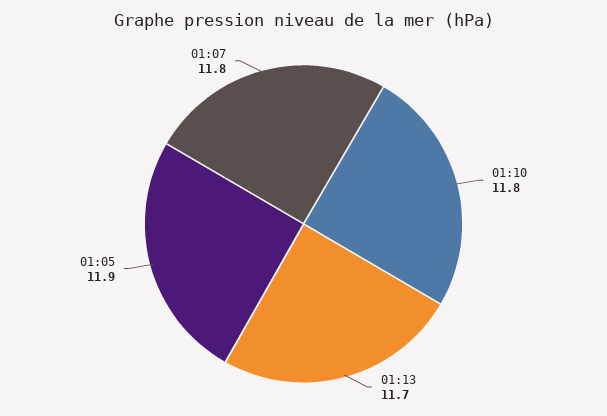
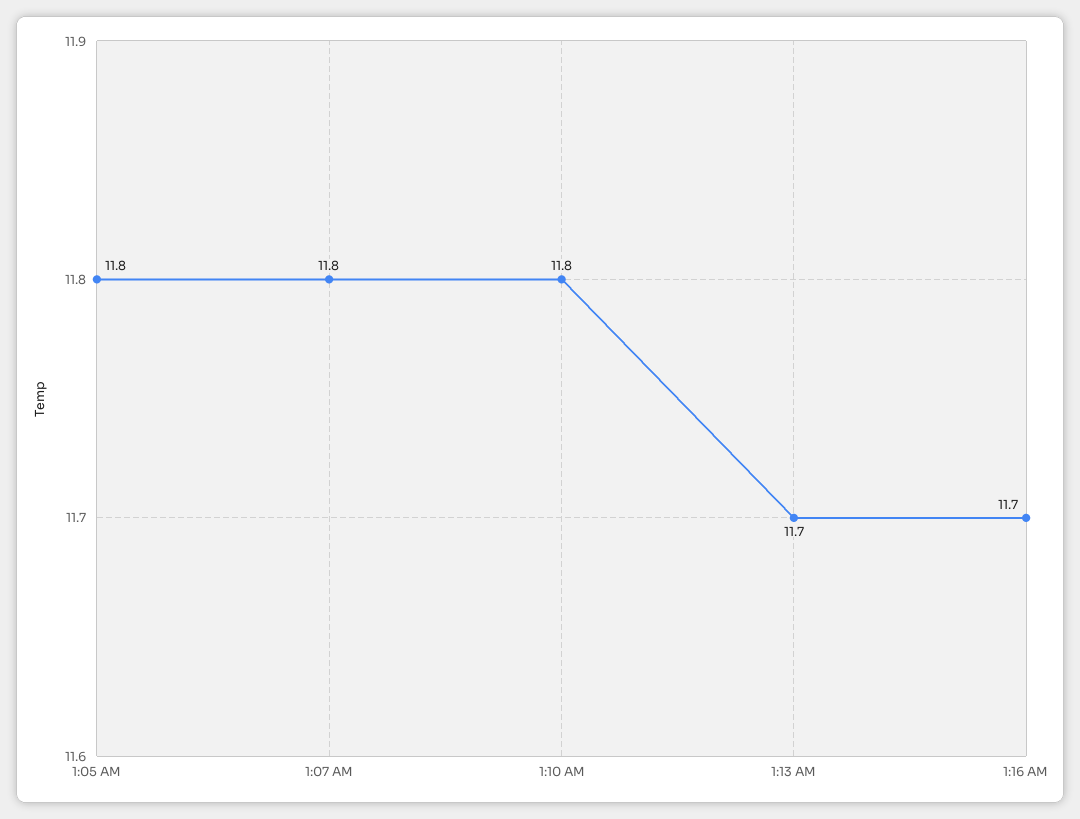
01:05: 11.9 -> 11.8
1:16 AM: none -> 11.7

